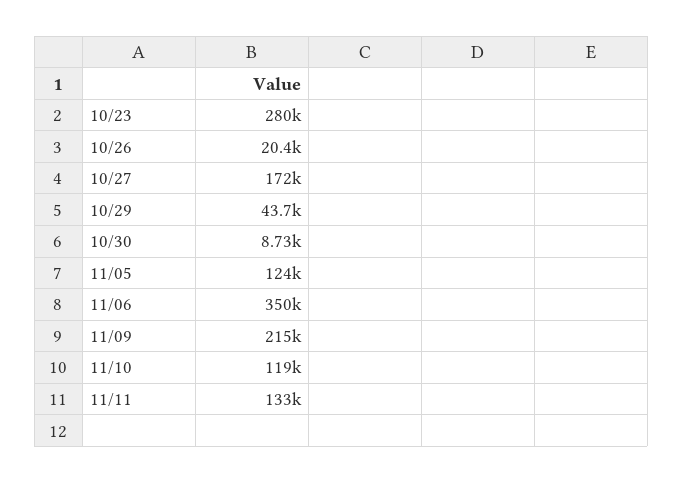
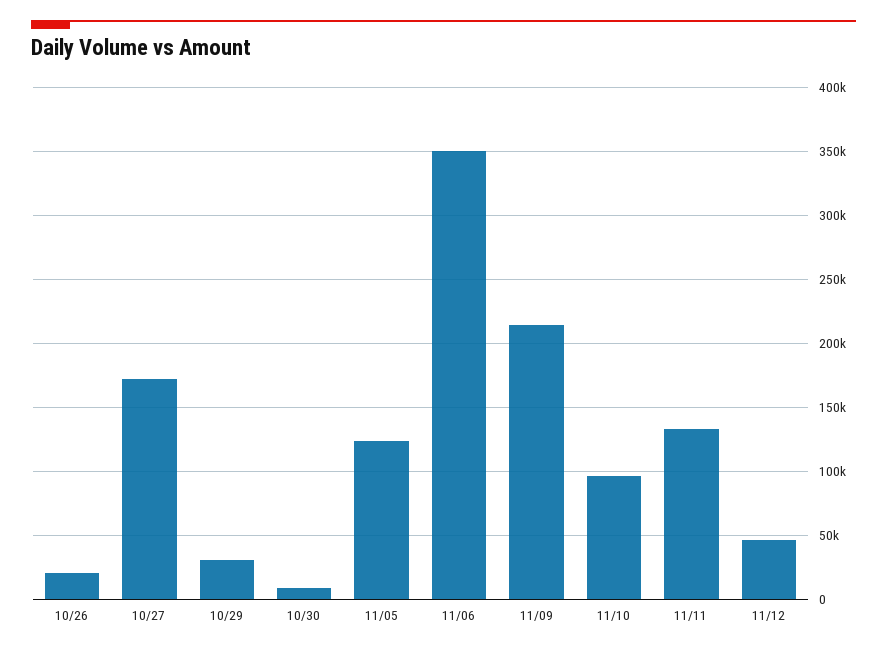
10/23: 280000 -> none
10/29: 43700 -> 30000
11/10: 119000 -> 95000
11/12: none -> 45000

